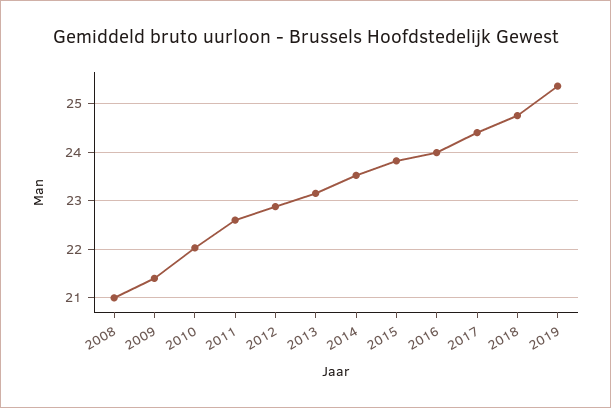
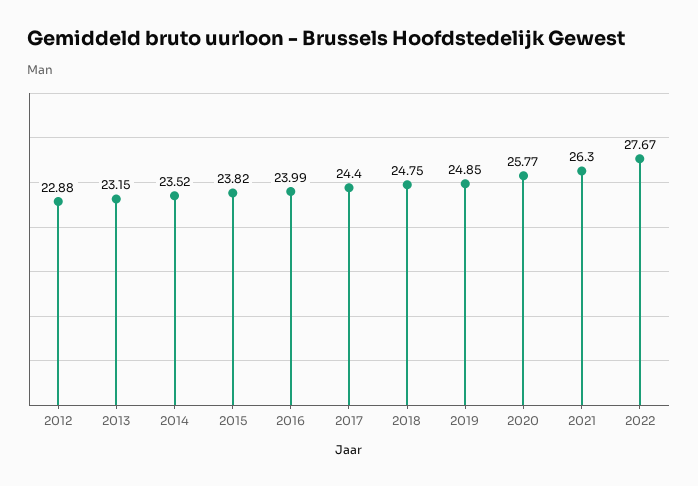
2008: 21 -> none
2009: 21.4 -> none
2010: 22 -> none
2011: 22.6 -> none
2019: 25.4 -> 24.85
2020: none -> 25.77
2021: none -> 26.3
2022: none -> 27.67

